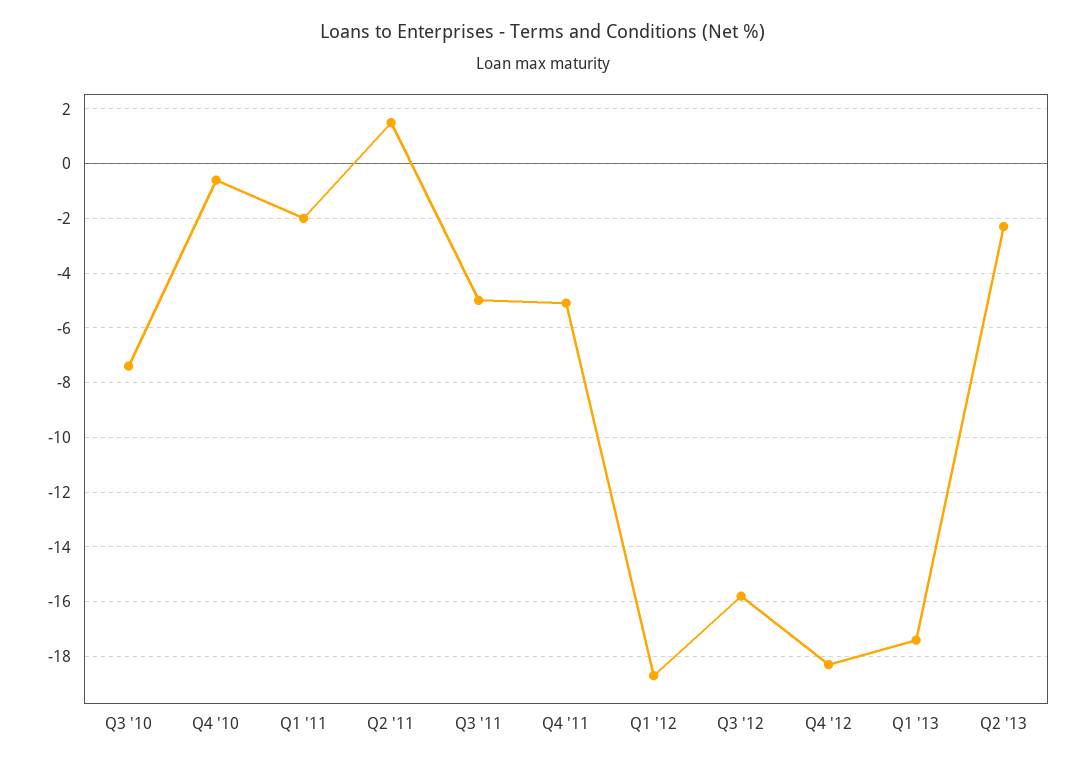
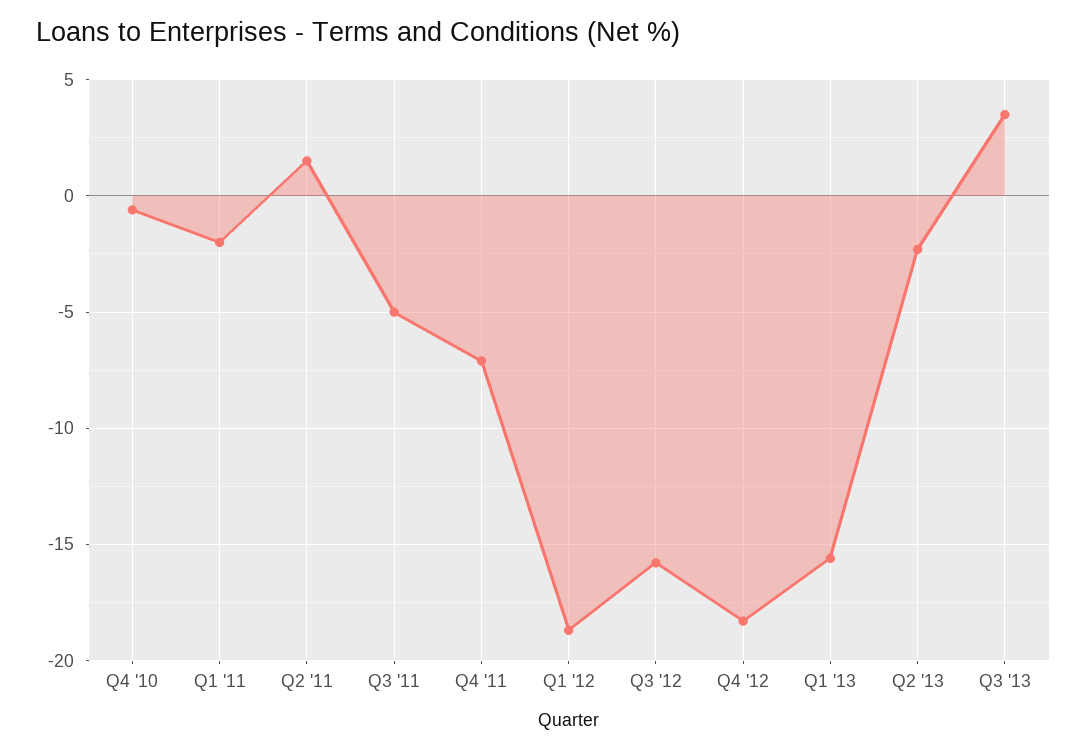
Q3 '10: -7.5 -> none
Q4 '11: -5 -> -7
Q1 '13: -17.5 -> -15.5
Q3 '13: none -> 3.5

